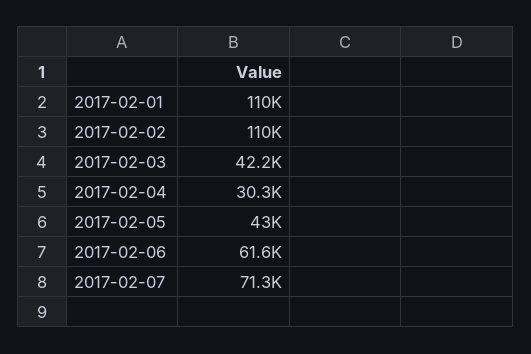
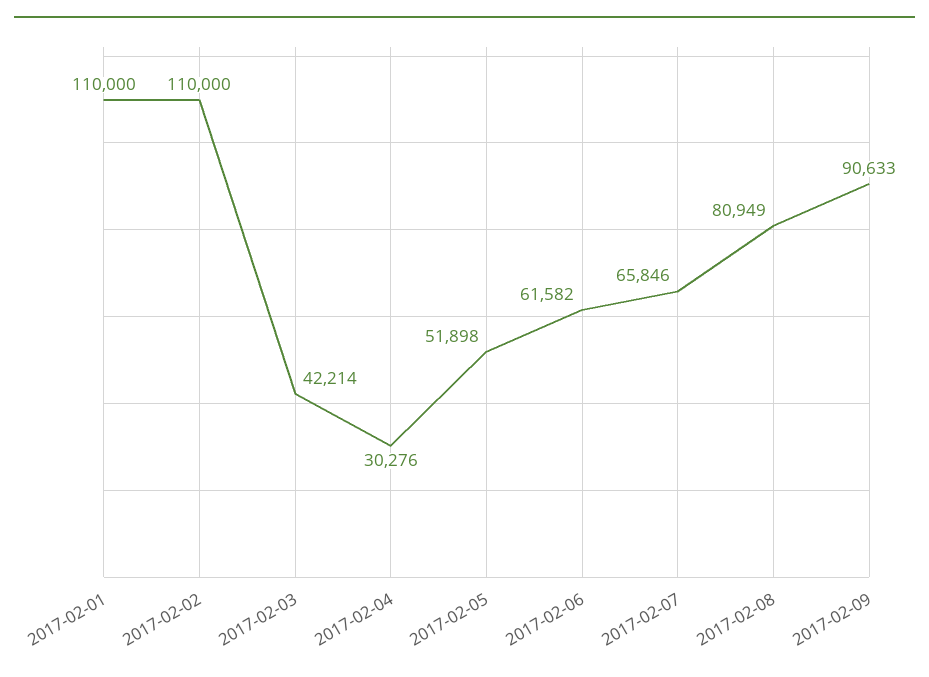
2017-02-05: 43000 -> 51898
2017-02-07: 71300 -> 65846
2017-02-08: none -> 80949
2017-02-09: none -> 90633

